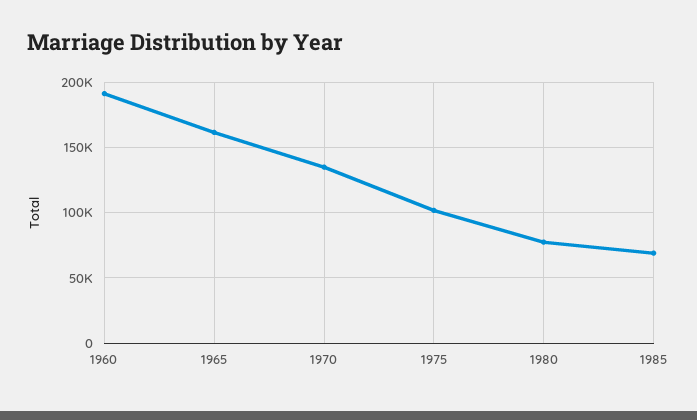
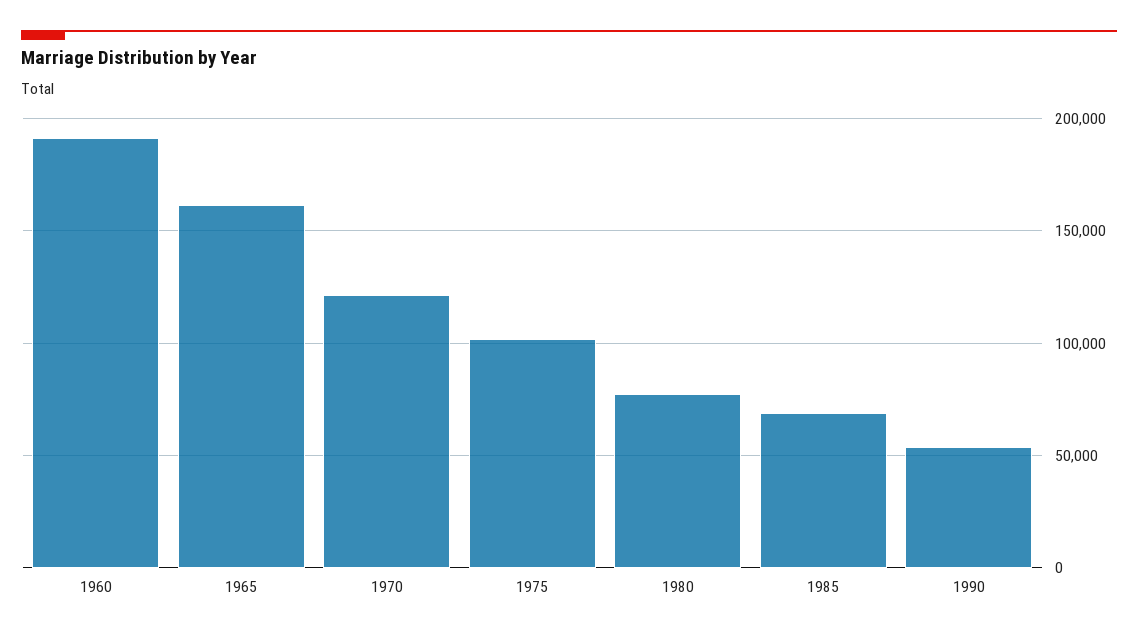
1970: 135000 -> 120000
1990: none -> 55000

